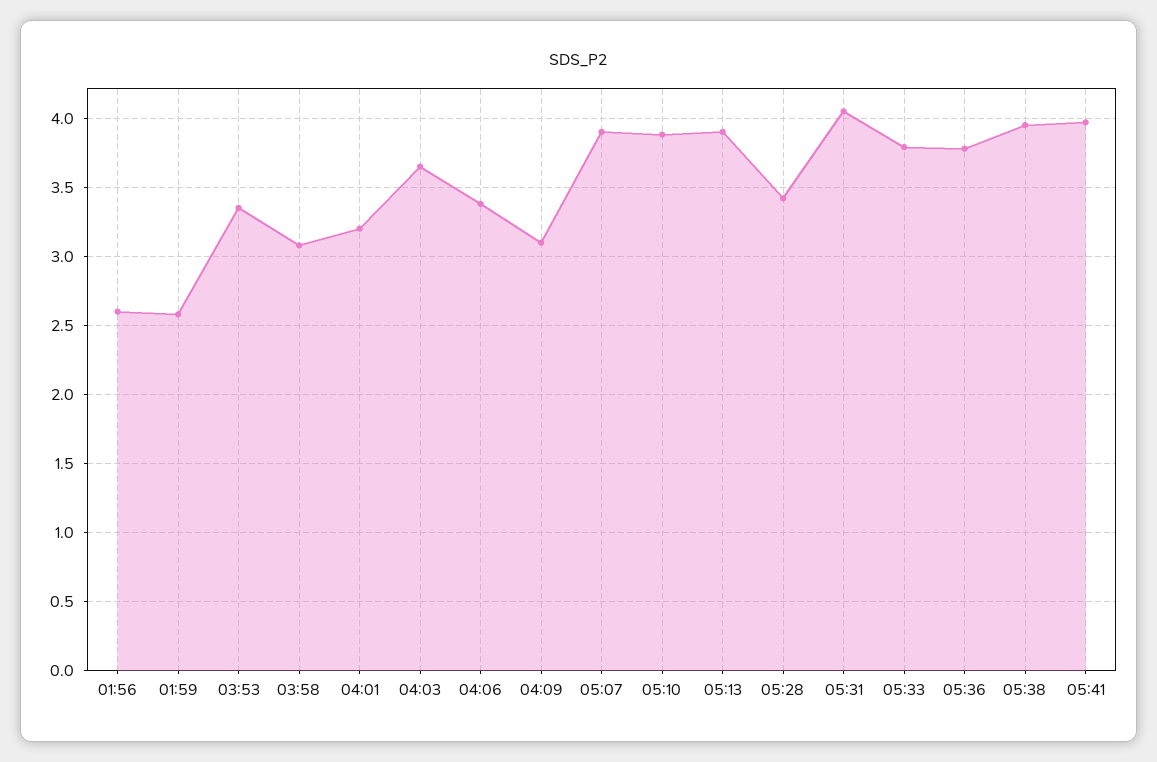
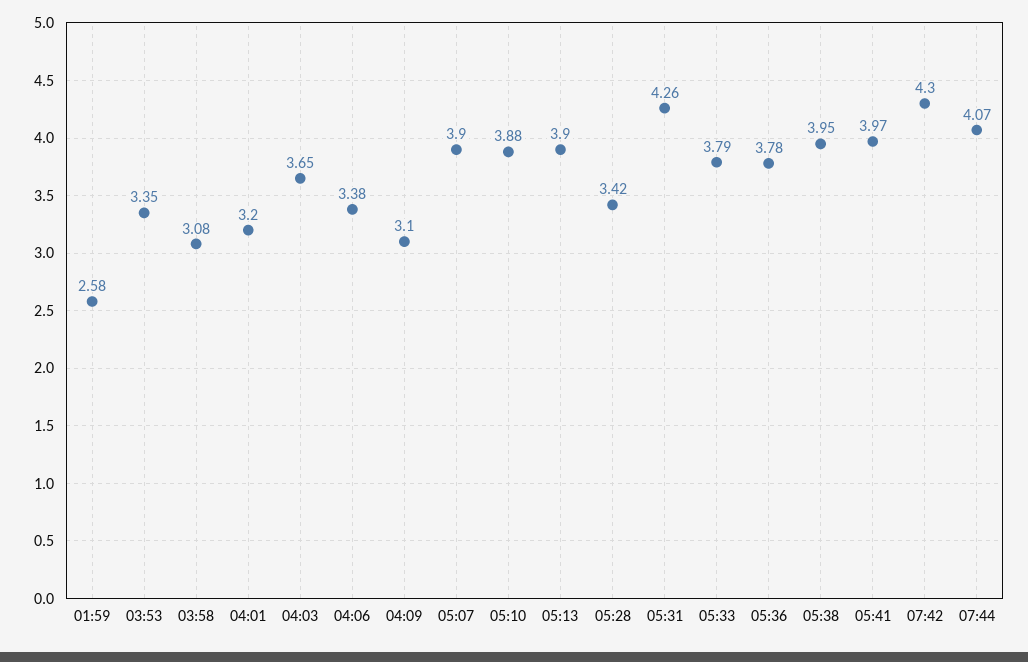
01:56: 2.6 -> none
05:31: 4.05 -> 4.26
07:42: none -> 4.3
07:44: none -> 4.07

